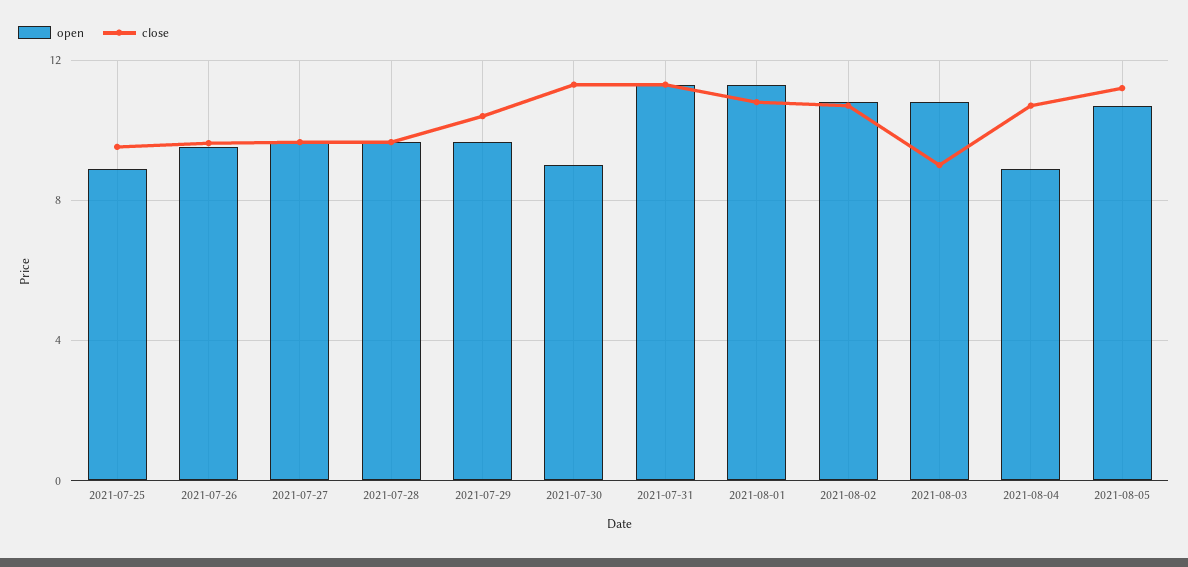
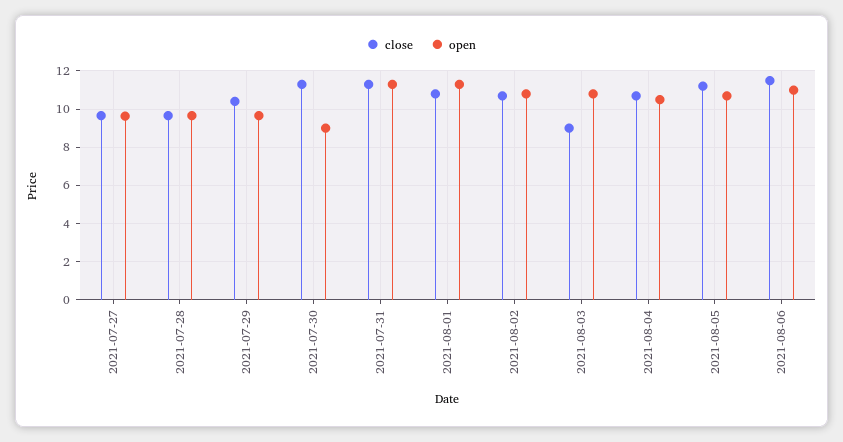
open, 2021-07-25: 9 -> none
close, 2021-07-25: 9.5 -> none
open, 2021-07-26: 9.5 -> none
close, 2021-07-26: 9.5 -> none
open, 2021-08-04: 9 -> 10.5
close, 2021-08-06: none -> 11.5
open, 2021-08-06: none -> 11

